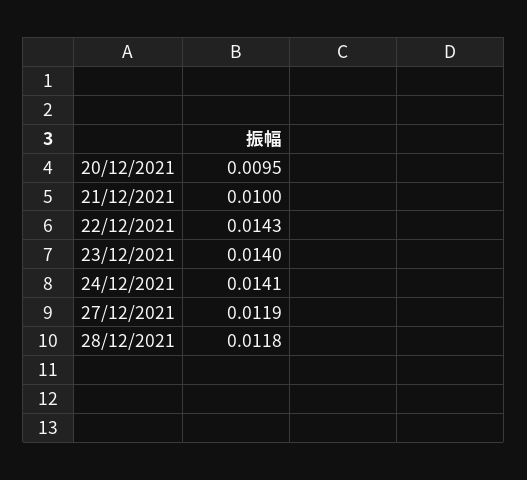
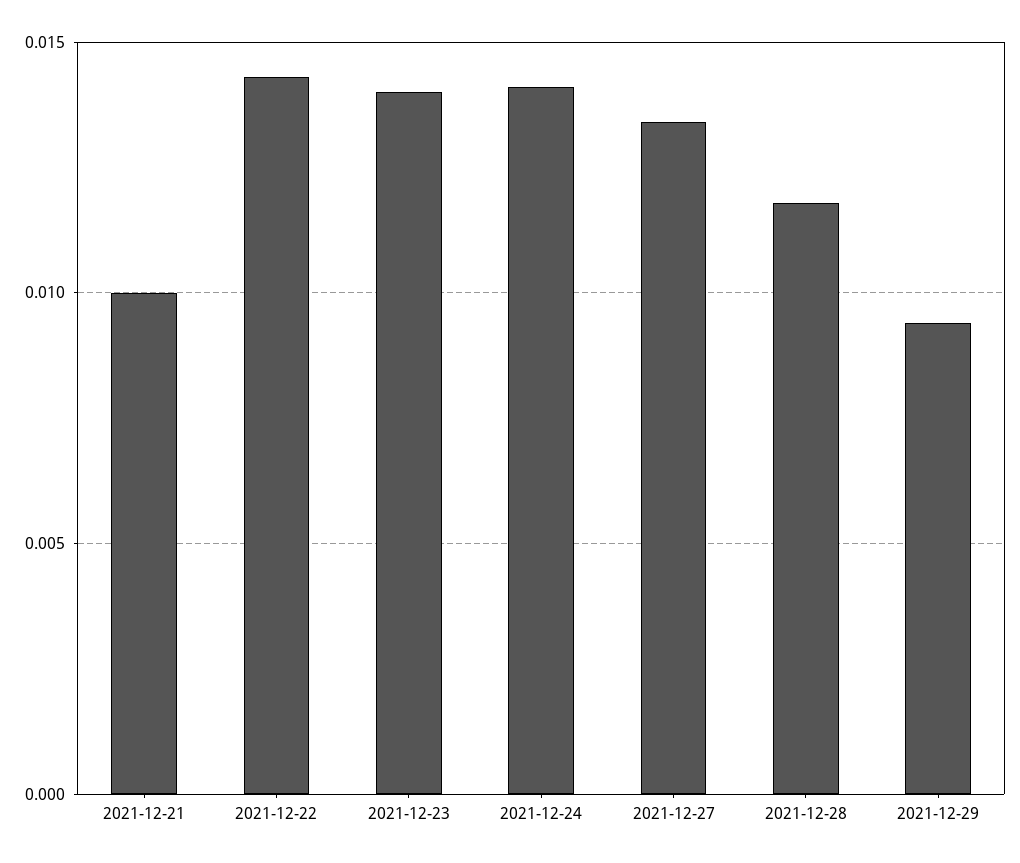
20/12/2021: 0.0095 -> none
27/12/2021: 0.0119 -> 0.0135
2021-12-29: none -> 0.0095

